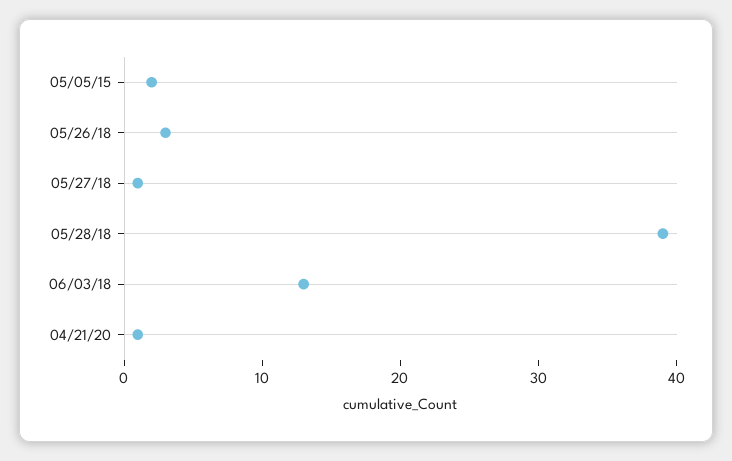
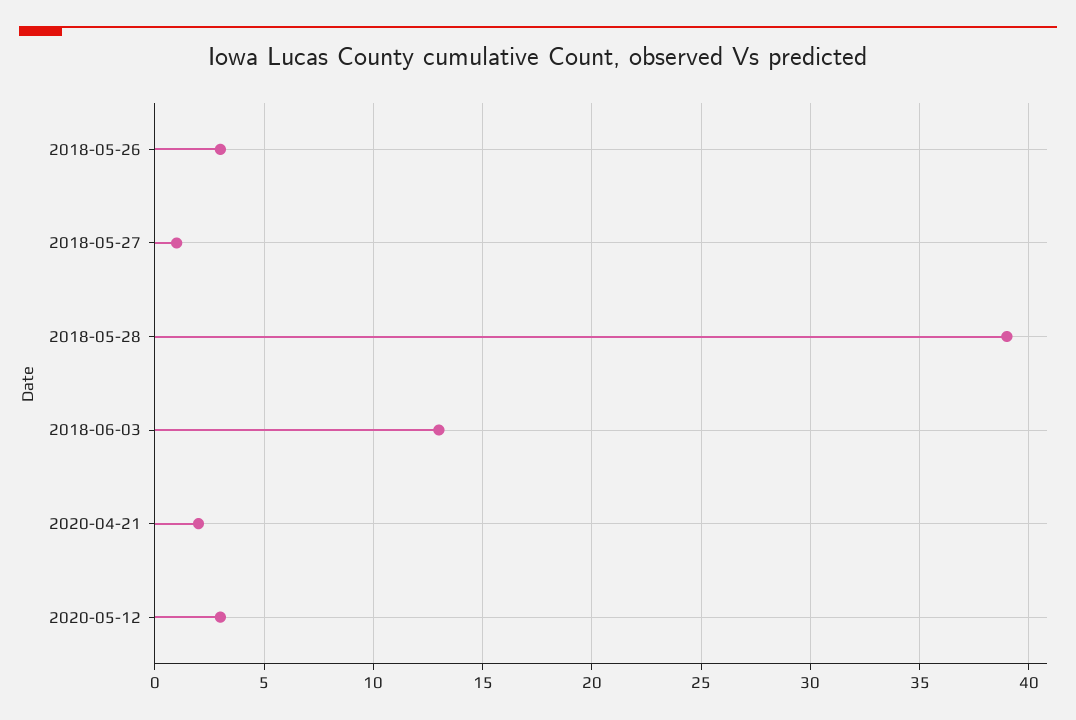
05/05/15: 2 -> none
04/21/20: 1 -> 2
2020-05-12: none -> 3

